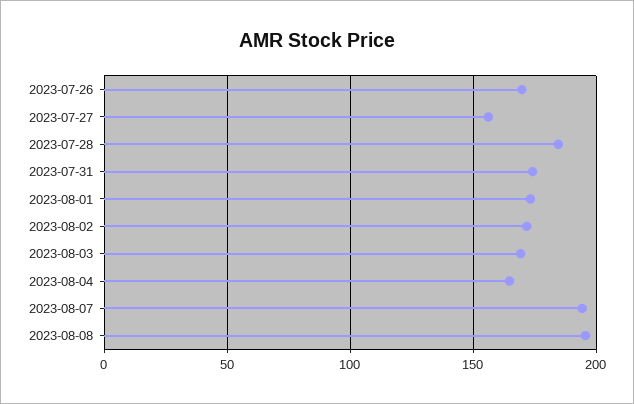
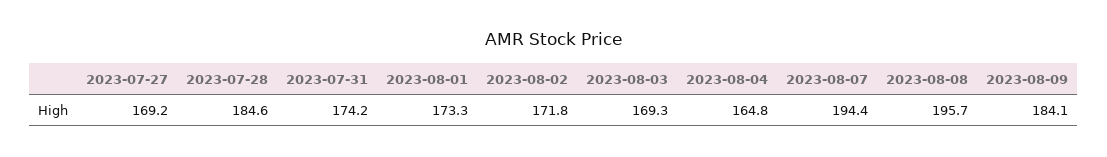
2023-07-26: 170 -> none
2023-07-27: 155 -> 169.2
2023-08-09: none -> 184.1

